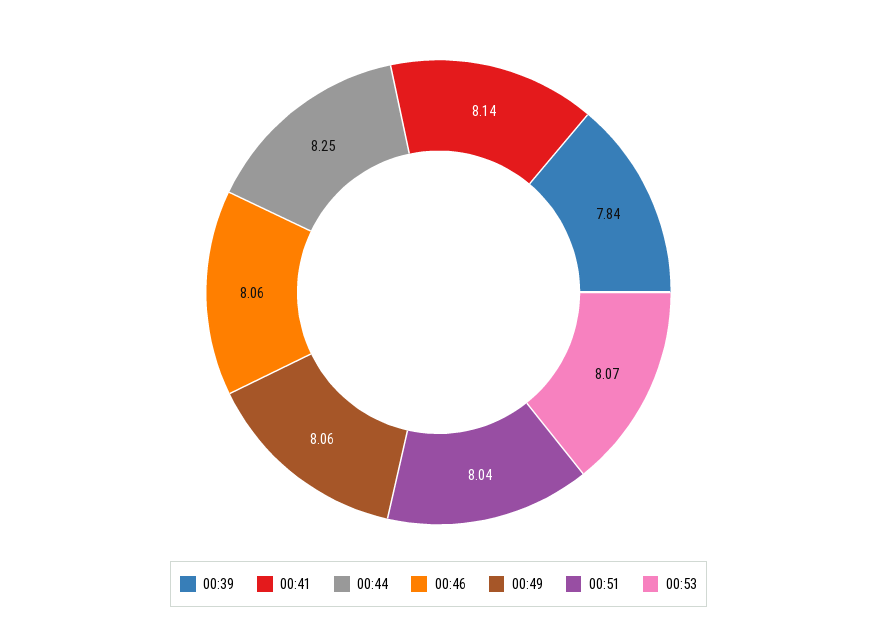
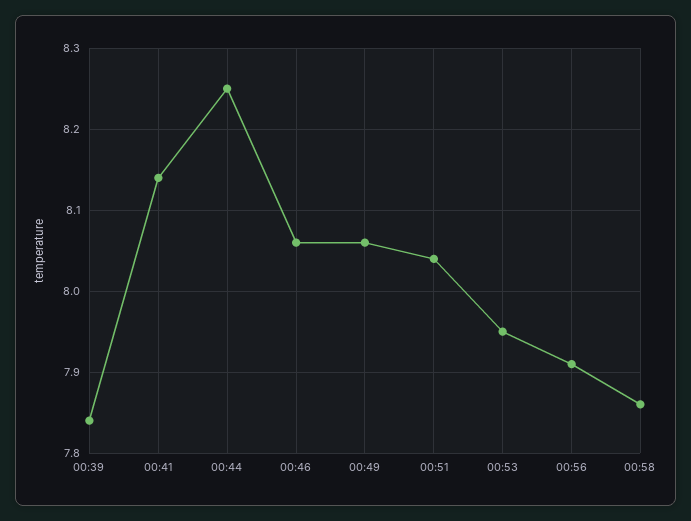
00:53: 8.07 -> 7.95
00:56: none -> 7.91
00:58: none -> 7.86

